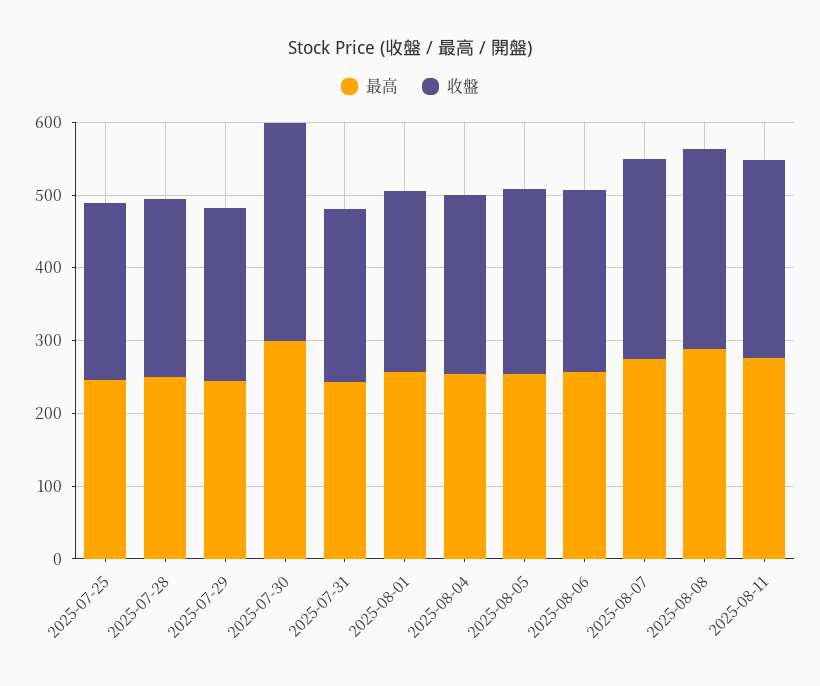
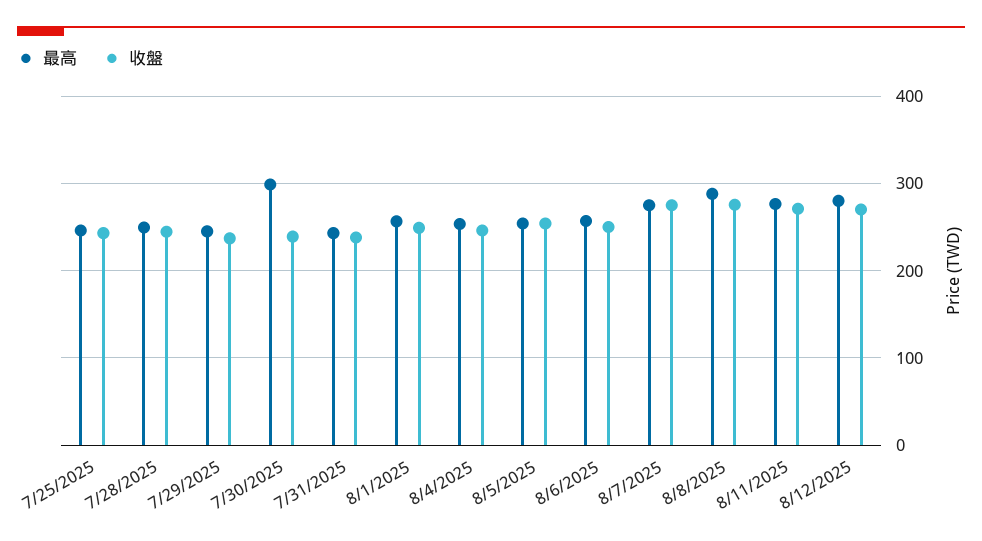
收盤, 2025-07-30: 300 -> 240
最高, 8/12/2025: none -> 280
收盤, 8/12/2025: none -> 270

